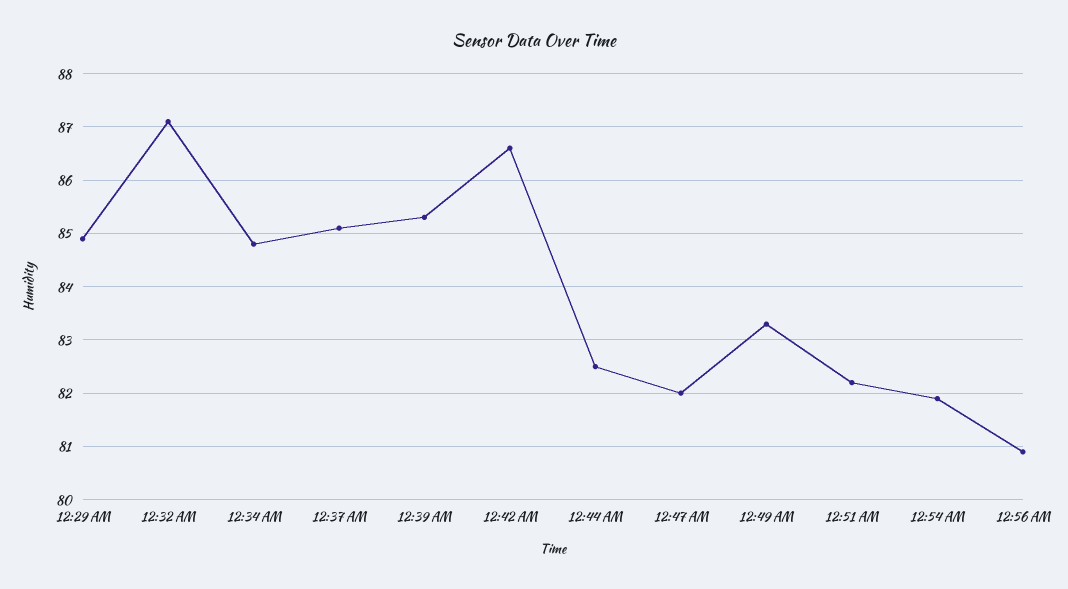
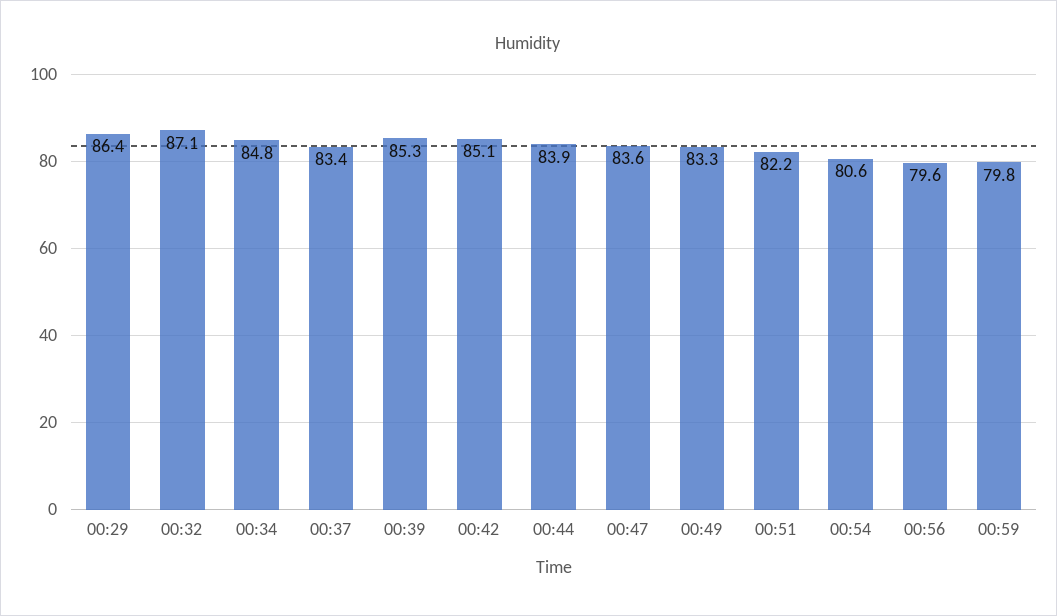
12:29 AM: 85 -> 86.4
12:37 AM: 85 -> 83.4
12:42 AM: 86.5 -> 85.1
12:44 AM: 82.5 -> 83.9
12:47 AM: 82 -> 83.6
12:54 AM: 82 -> 80.6
12:56 AM: 81 -> 79.6
00:59: none -> 79.8

